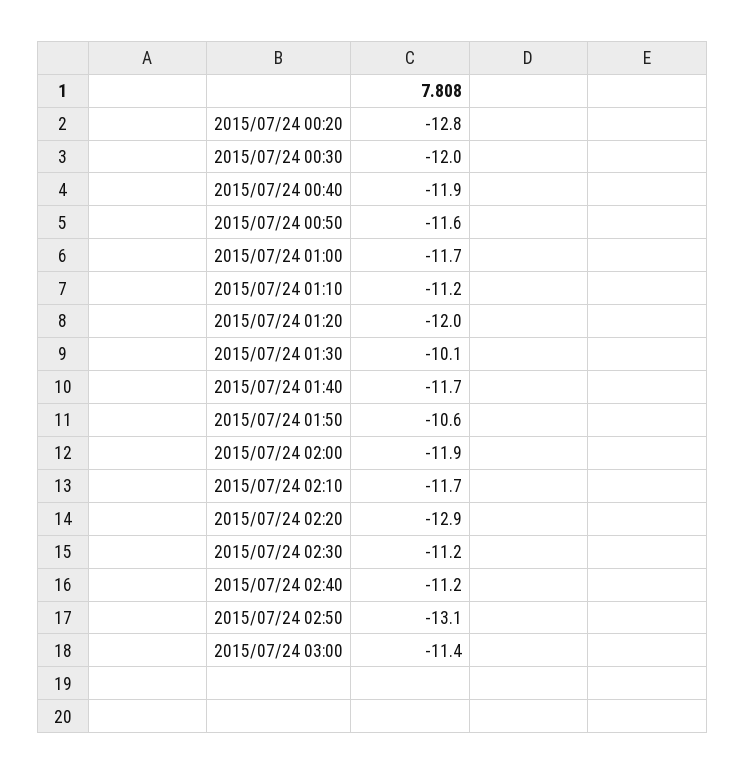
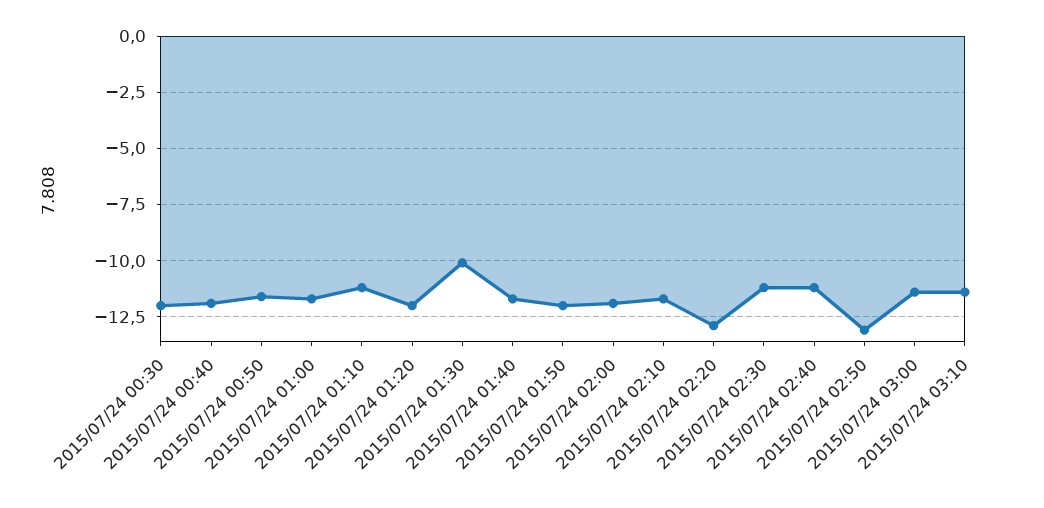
2015/07/24 00:20: -12.8 -> none
2015/07/24 01:50: -10.6 -> -12
2015/07/24 03:10: none -> -11.5

